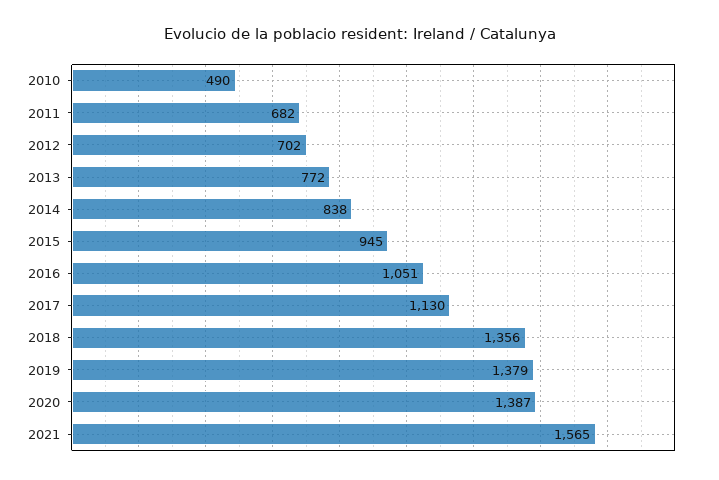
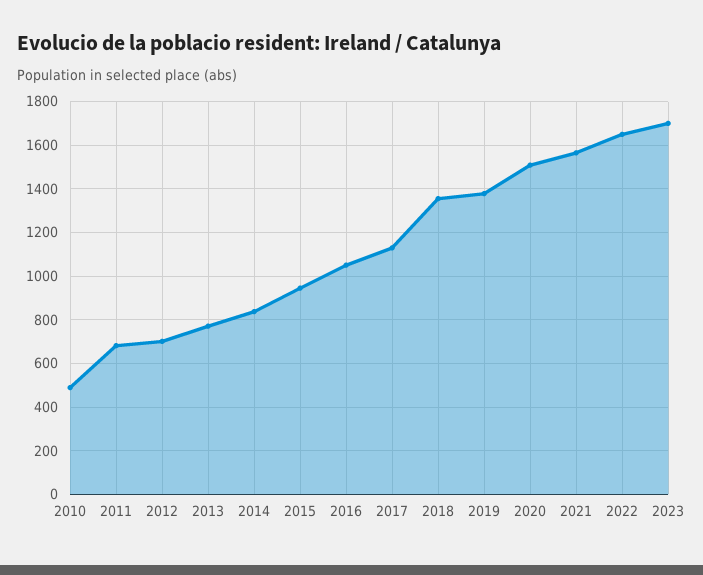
2020: 1387 -> 1500
2022: none -> 1650
2023: none -> 1700

